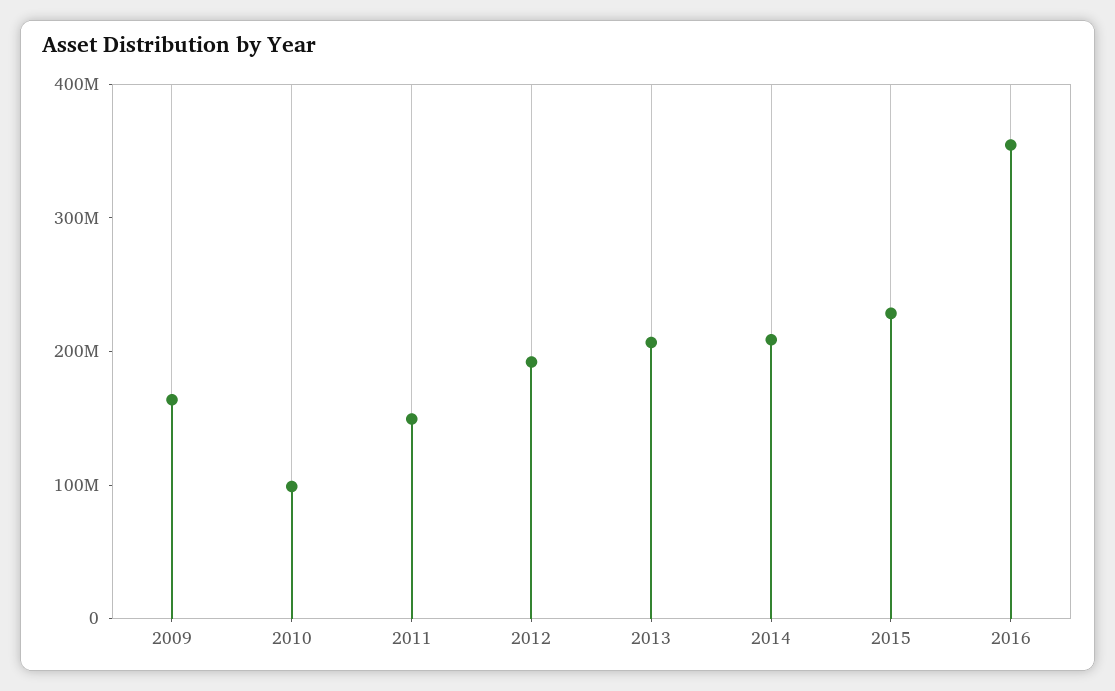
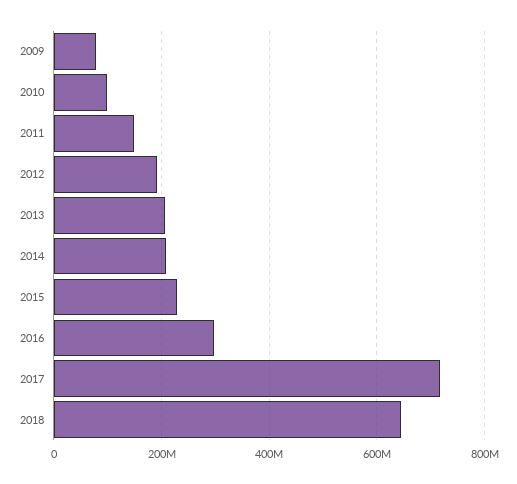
2009: 160000000 -> 80000000
2016: 360000000 -> 300000000
2017: none -> 720000000
2018: none -> 640000000

